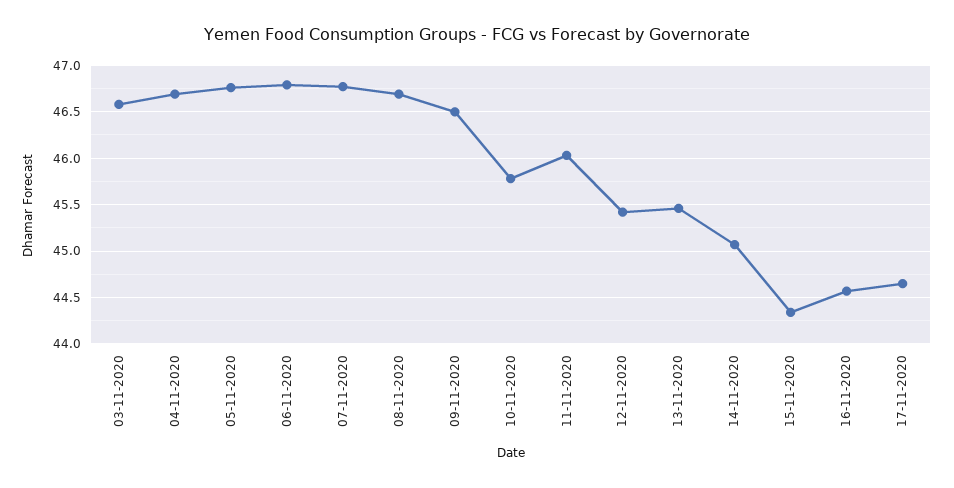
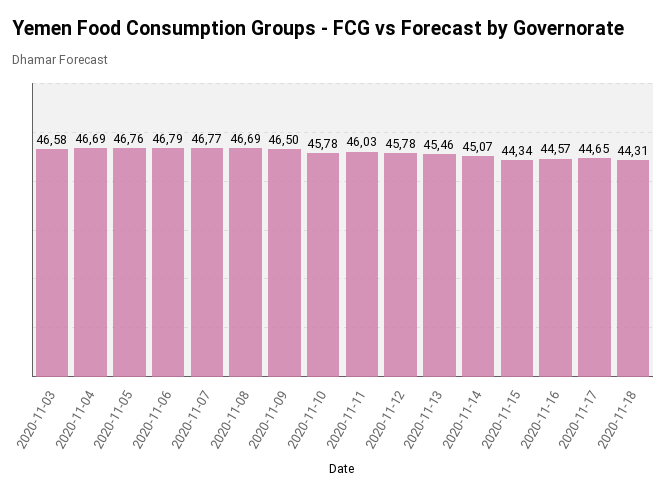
12-11-2020: 45.4 -> 45.78
2020-11-18: none -> 44.31

